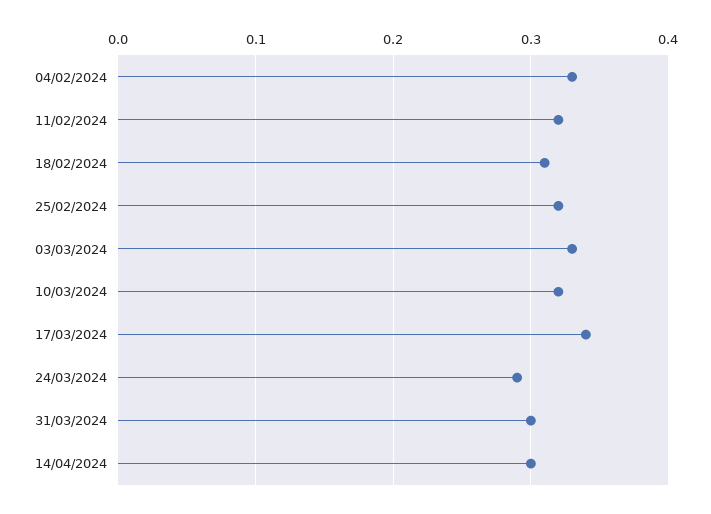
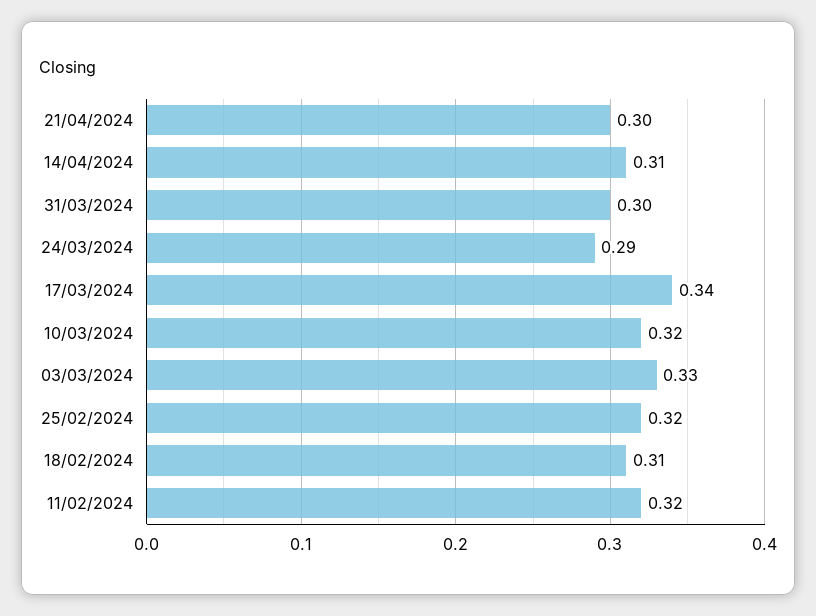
04/02/2024: 0.33 -> none
14/04/2024: 0.3 -> 0.31
21/04/2024: none -> 0.3

